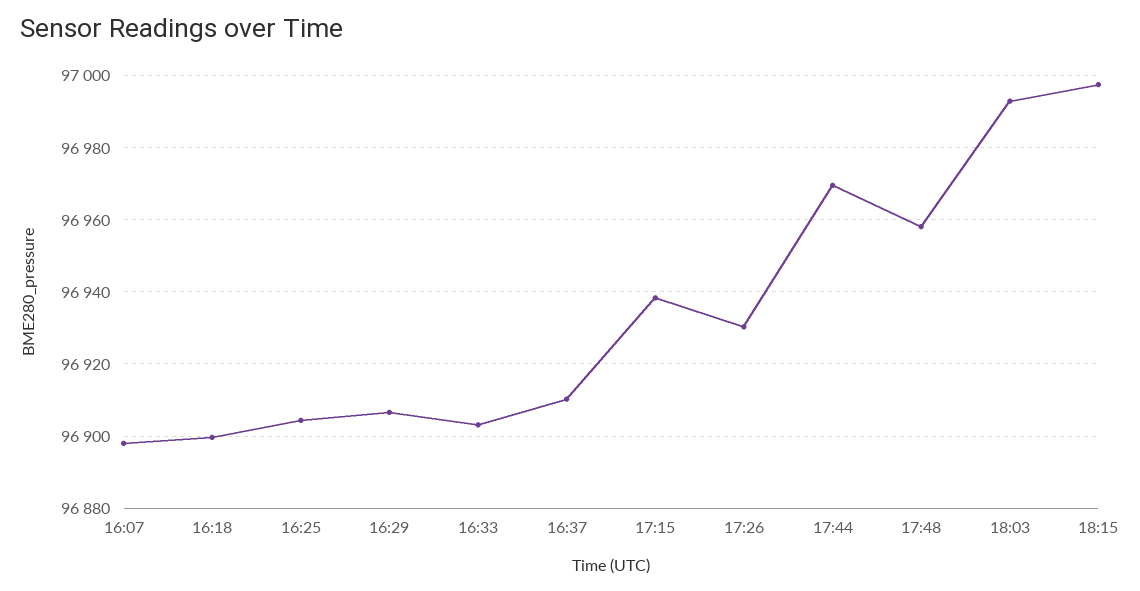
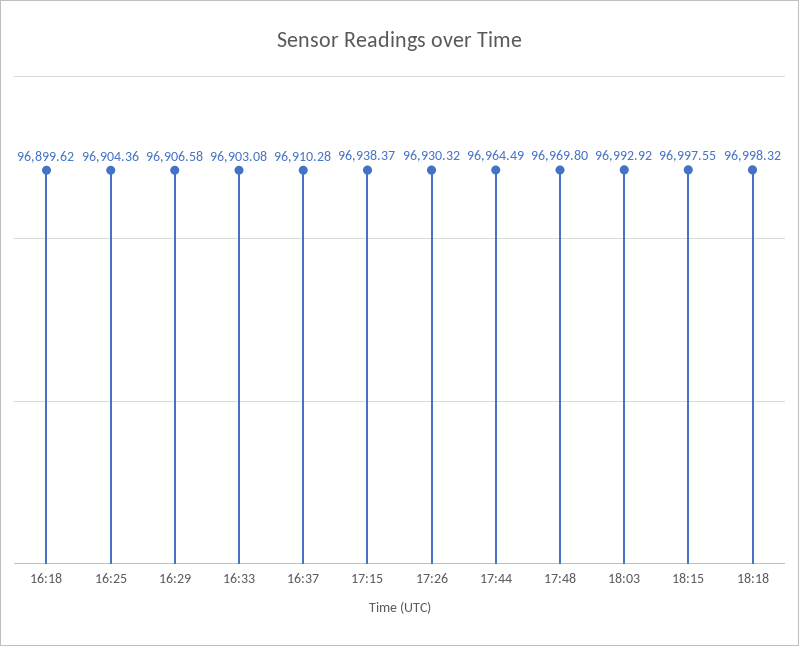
16:07: 96898 -> none
17:44: 96970 -> 96964.49
17:48: 96958 -> 96969.8
18:18: none -> 96998.32

